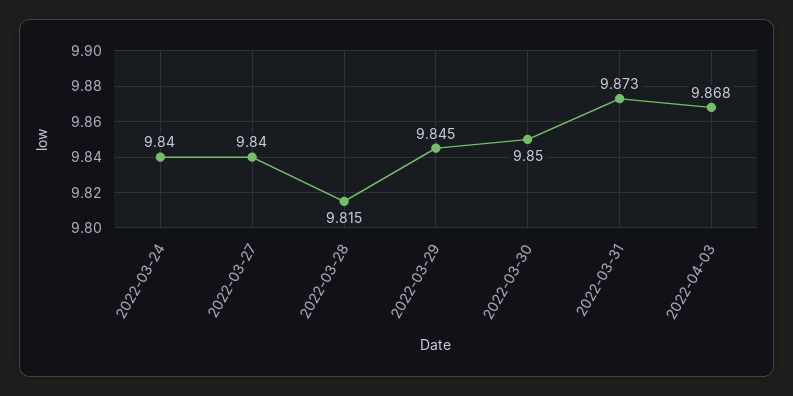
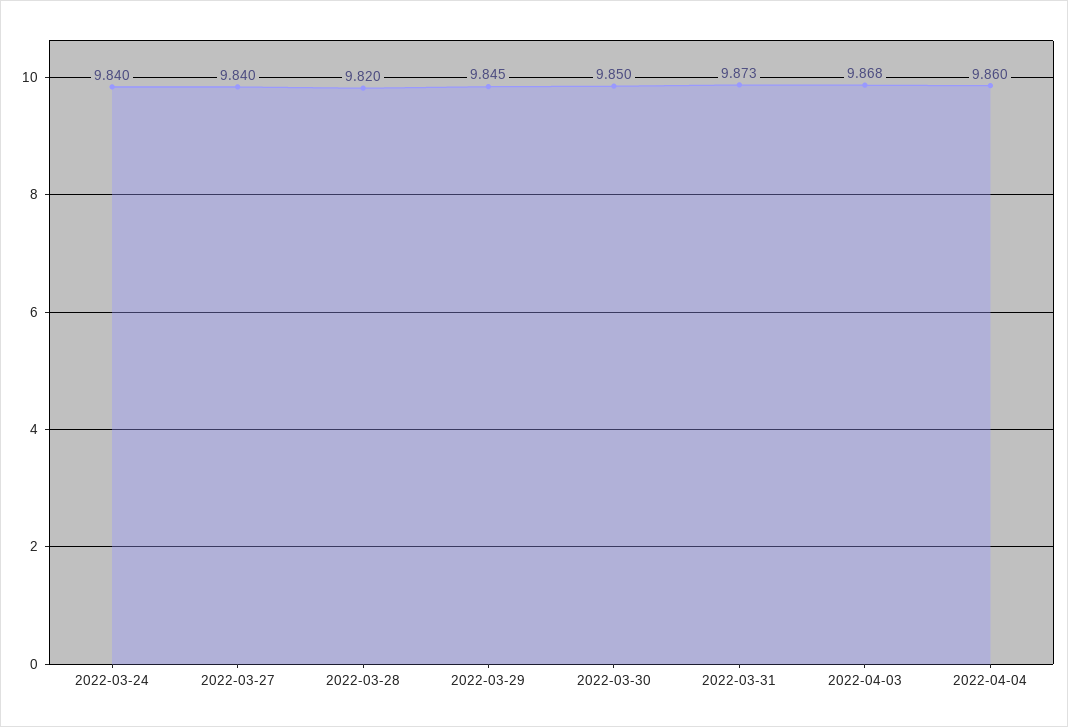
2022-03-28: 9.815 -> 9.82
2022-04-04: none -> 9.86

